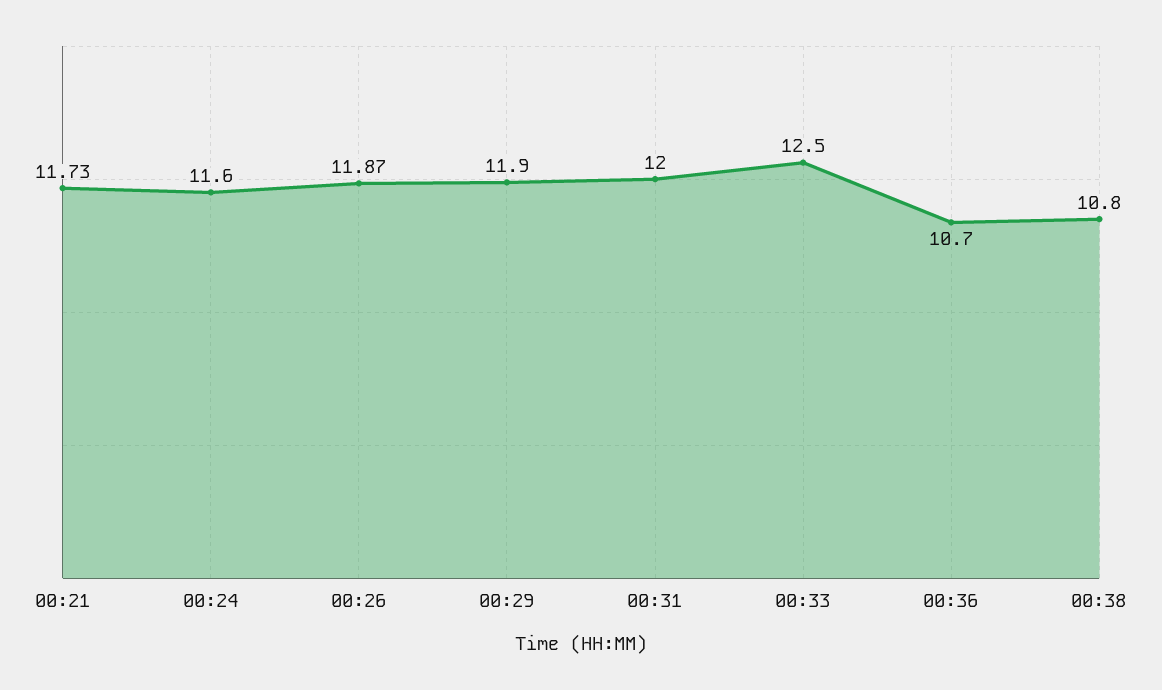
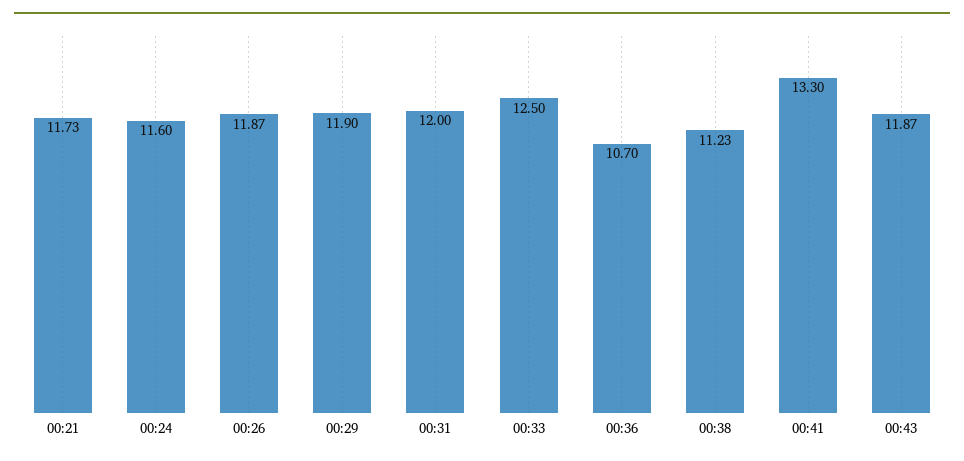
00:38: 10.8 -> 11.23
00:41: none -> 13.3
00:43: none -> 11.87

